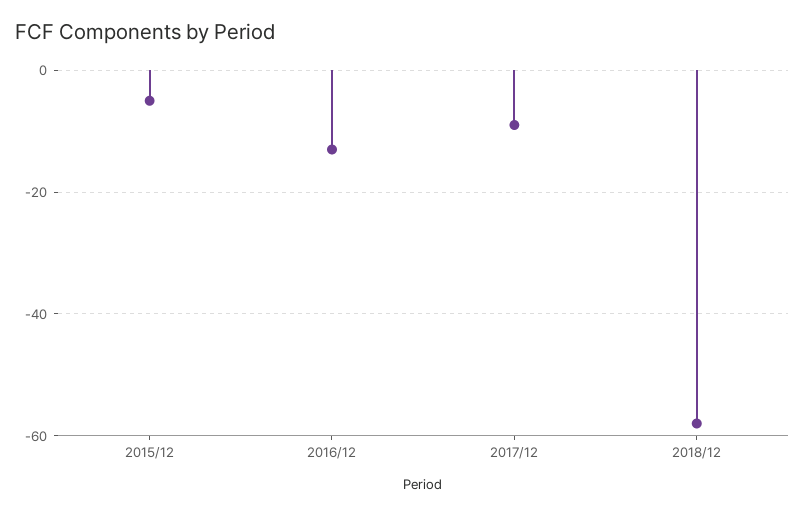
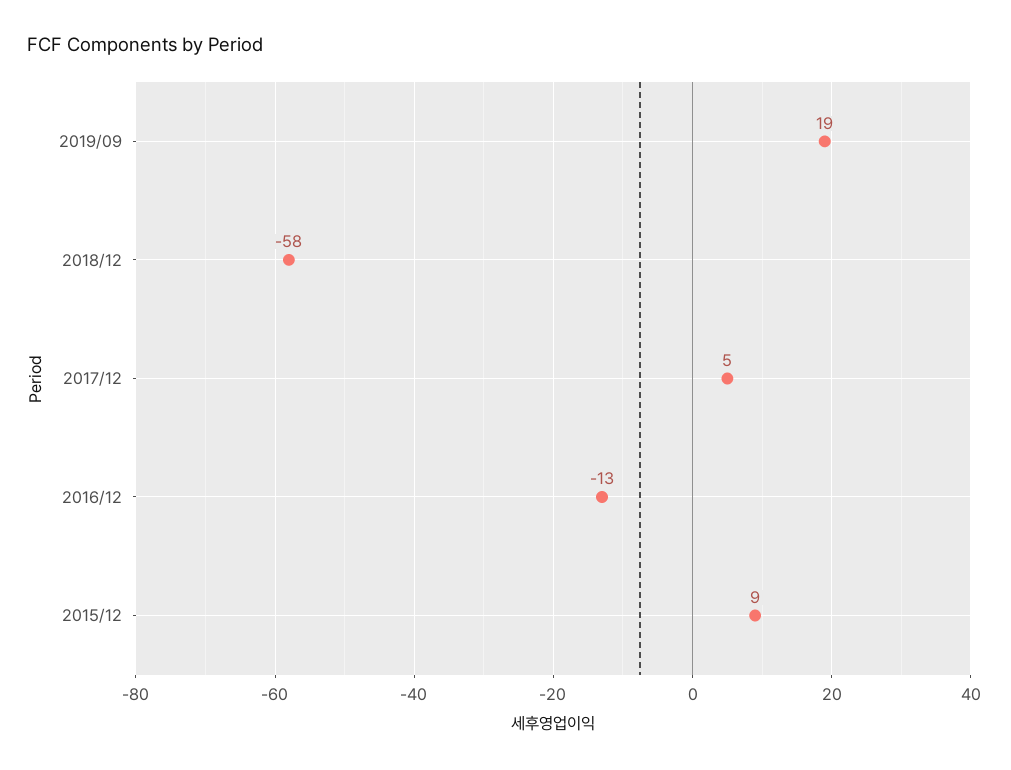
2015/12: -5 -> 9
2017/12: -10 -> 5
2019/09: none -> 19

